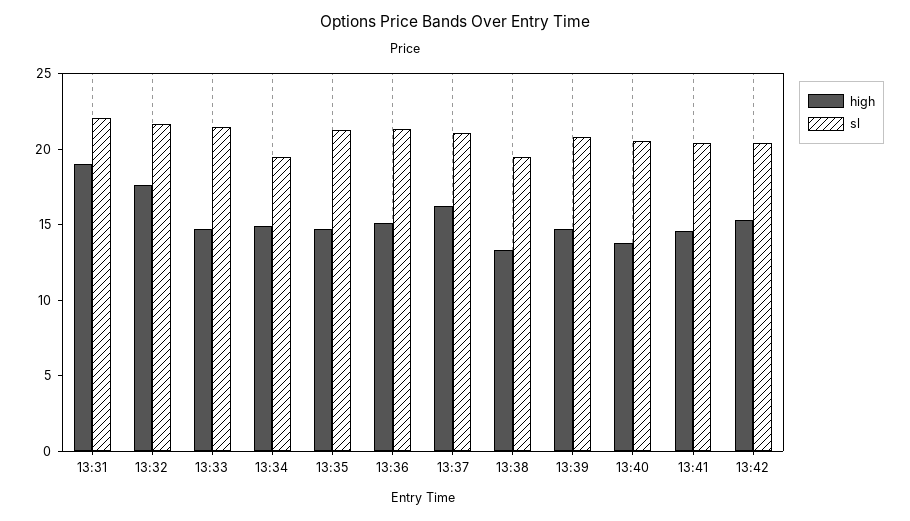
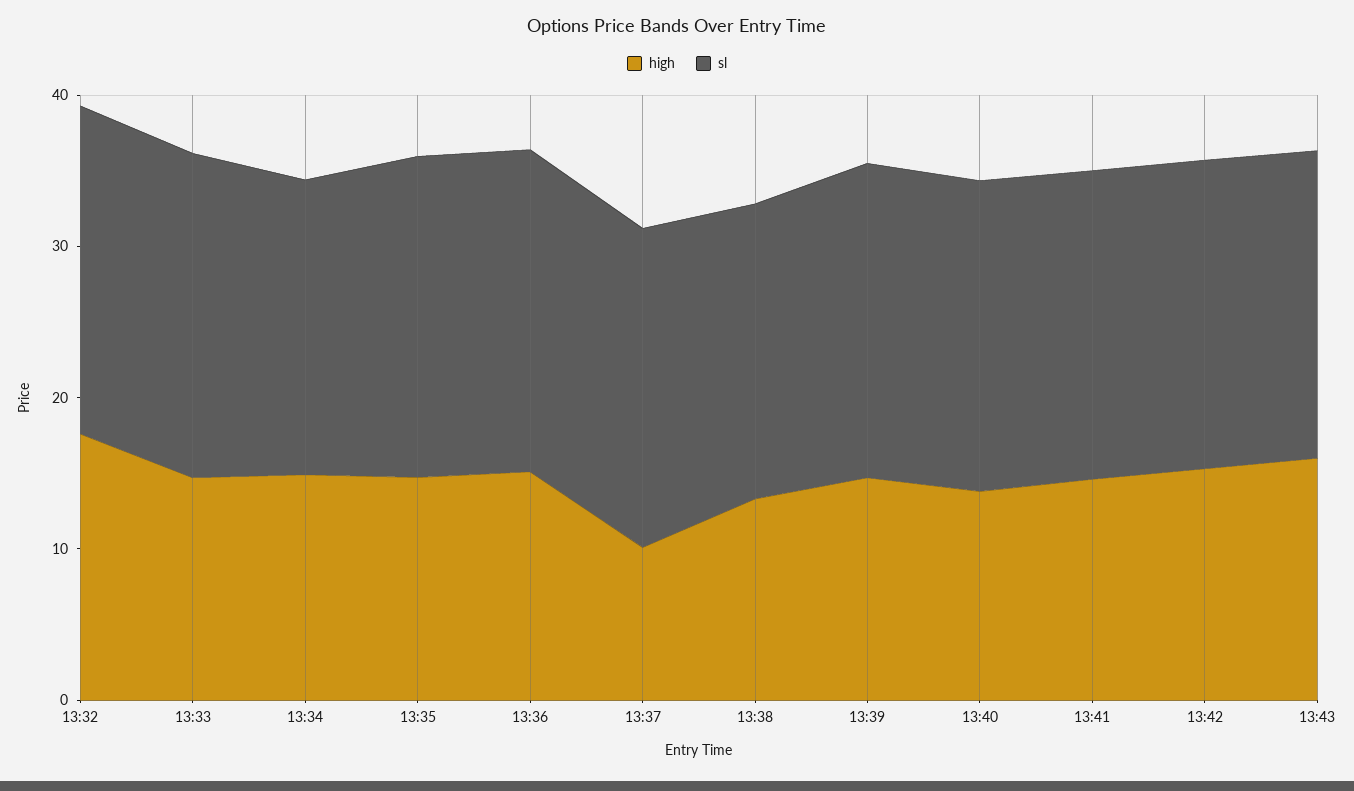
high, 13:31: 19 -> none
sl, 13:31: 22 -> none
high, 13:37: 16 -> 10
high, 13:43: none -> 16
sl, 13:43: none -> 20

